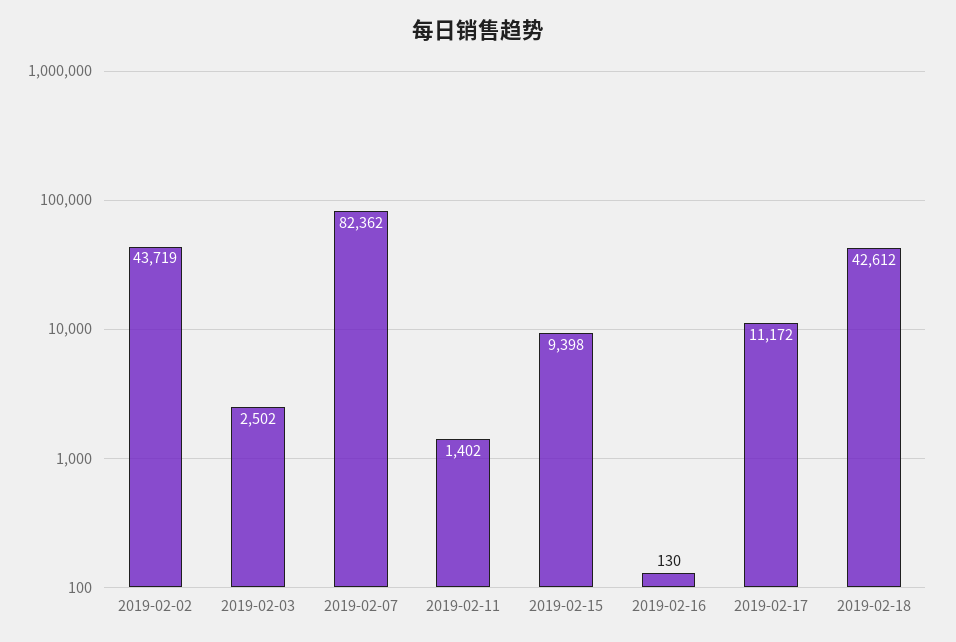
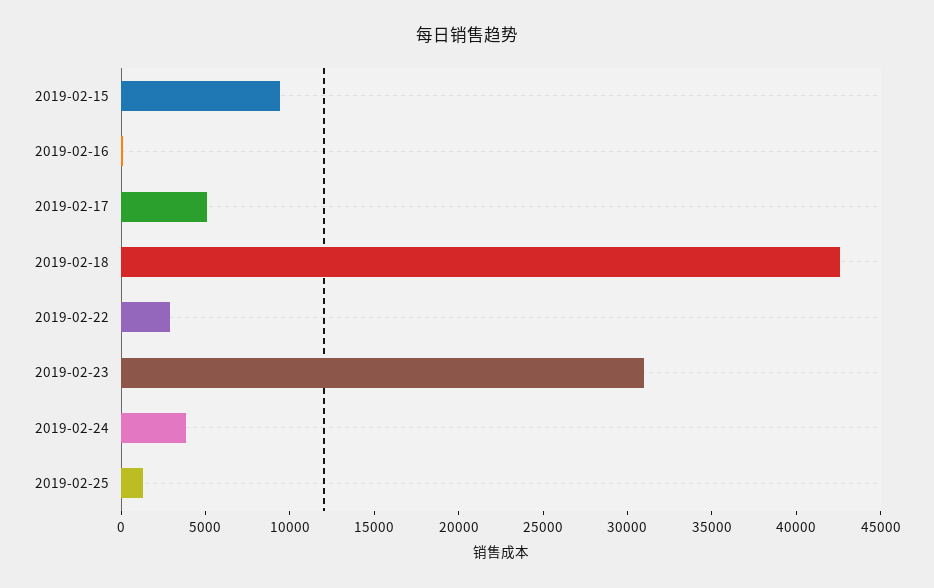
2019-02-02: 43719 -> none
2019-02-03: 2502 -> none
2019-02-07: 82362 -> none
2019-02-11: 1402 -> none
2019-02-17: 11172 -> 5000
2019-02-22: none -> 3000
2019-02-23: none -> 31000
2019-02-24: none -> 4000
2019-02-25: none -> 1000

